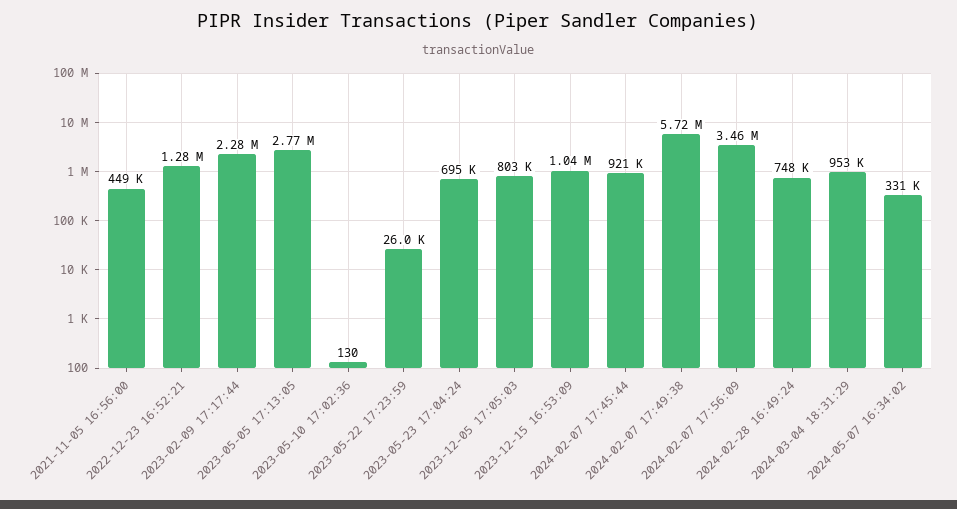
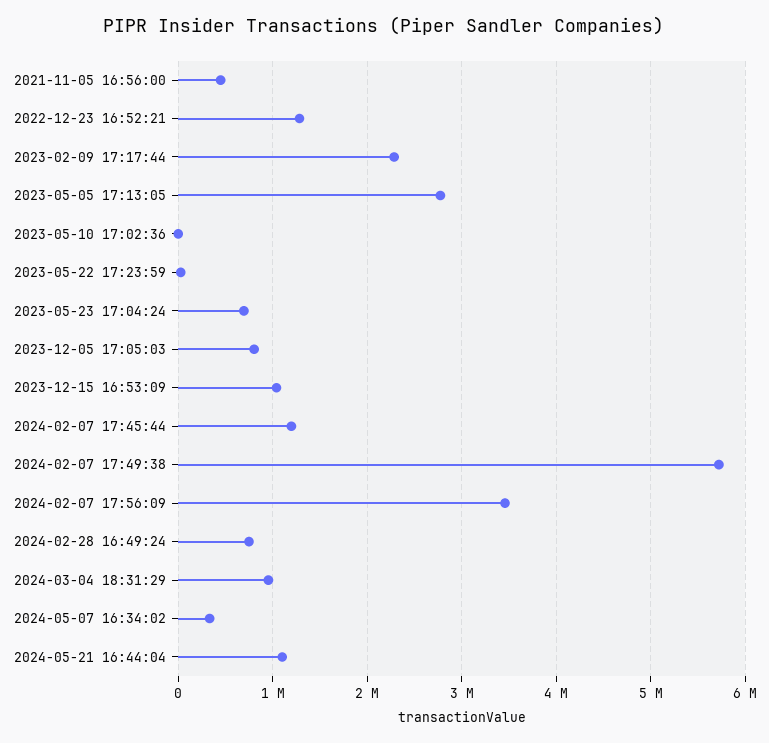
2024-02-07 17:45:44: 921000 -> 1200000
2024-05-21 16:44:04: none -> 1100000

